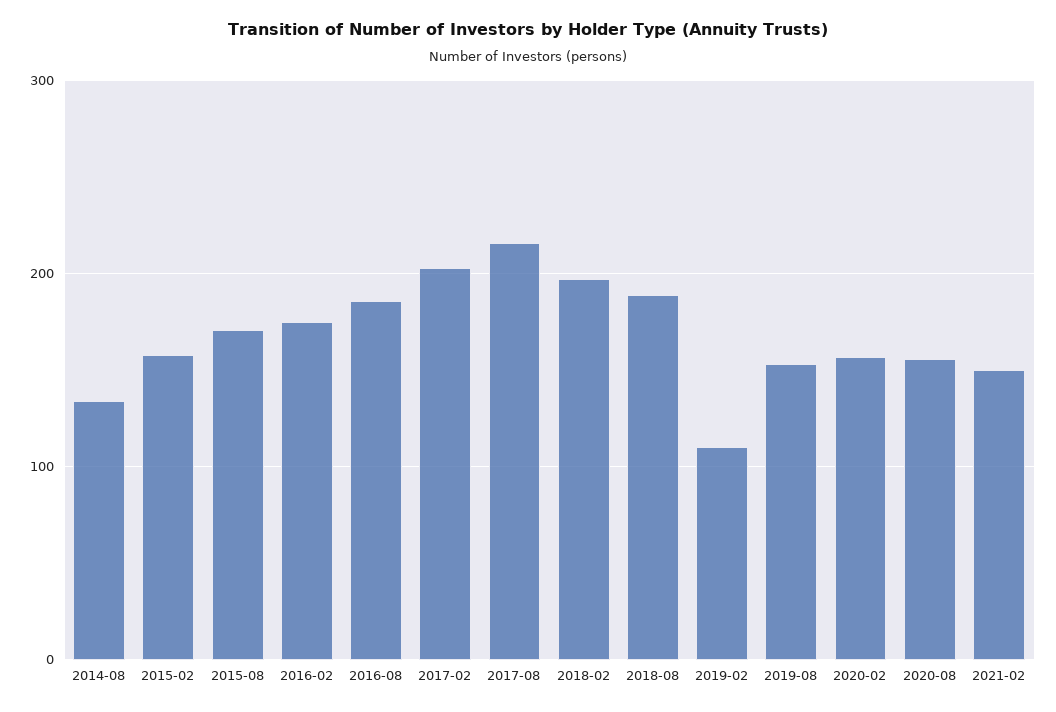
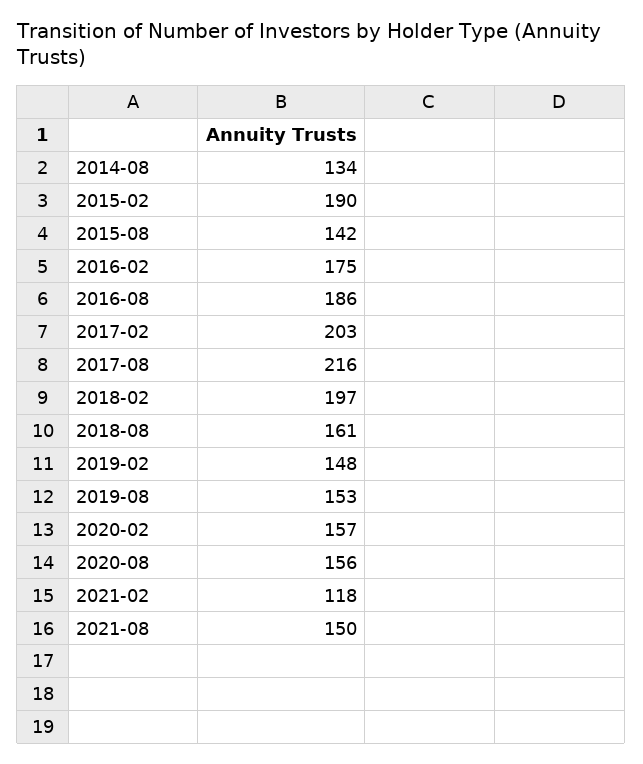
2015-02: 160 -> 190
2015-08: 170 -> 142
2018-08: 190 -> 161
2019-02: 110 -> 148
2021-02: 150 -> 118
2021-08: none -> 150

